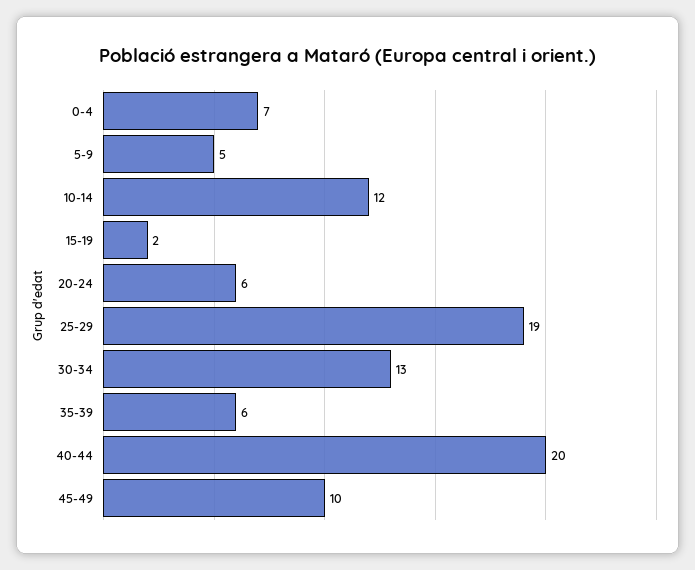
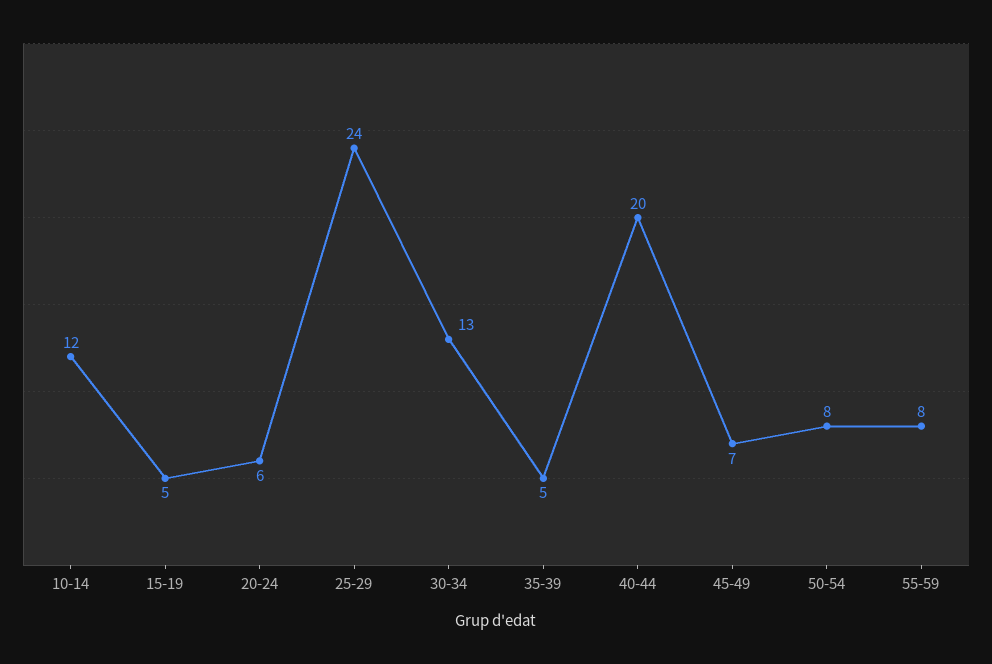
0-4: 7 -> none
5-9: 5 -> none
15-19: 2 -> 5
25-29: 19 -> 24
35-39: 6 -> 5
45-49: 10 -> 7
50-54: none -> 8
55-59: none -> 8

